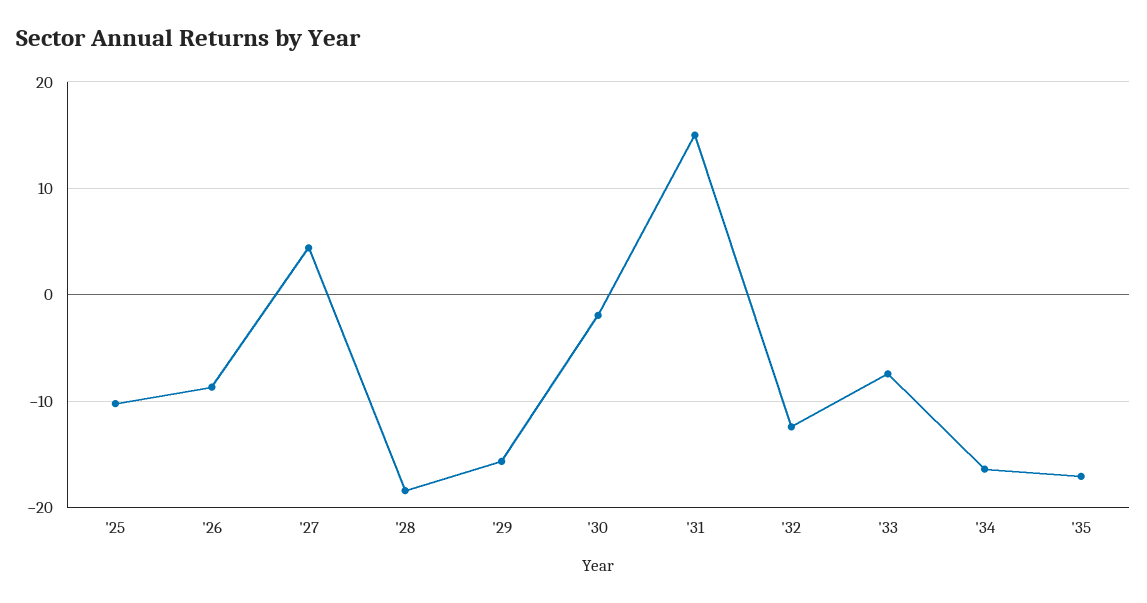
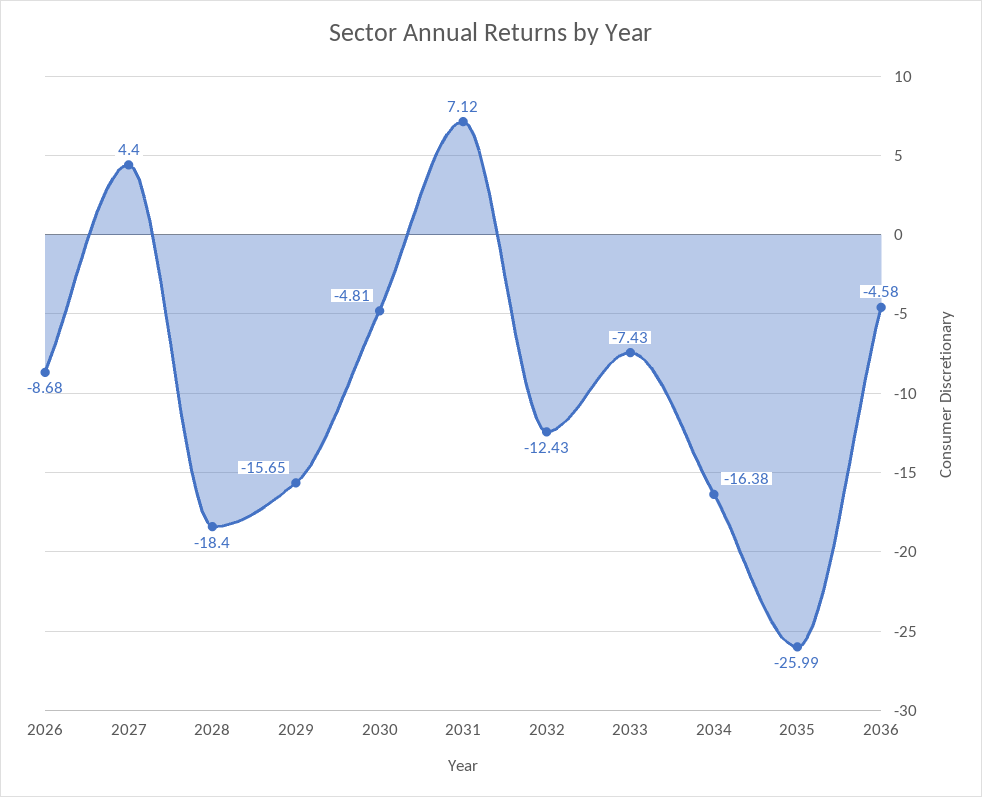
'25: -10 -> none
'30: -2 -> -4.81
'31: 15 -> 7.12
'35: -17 -> -25.99
2036: none -> -4.58

